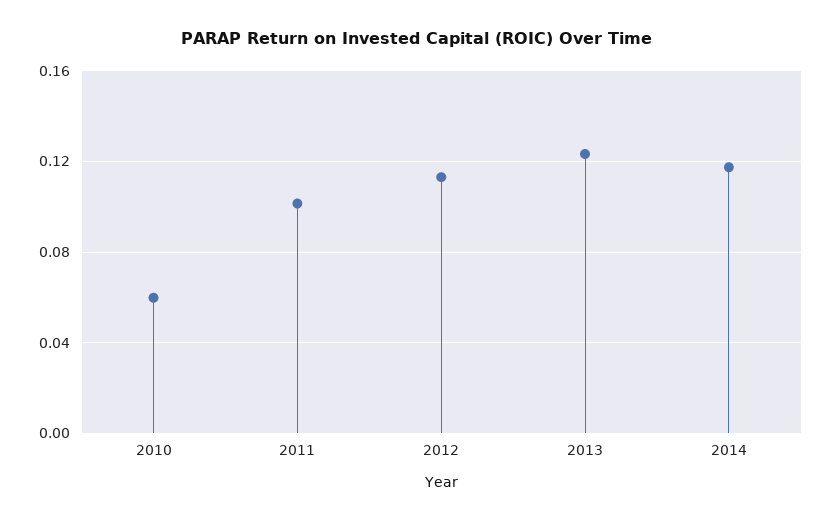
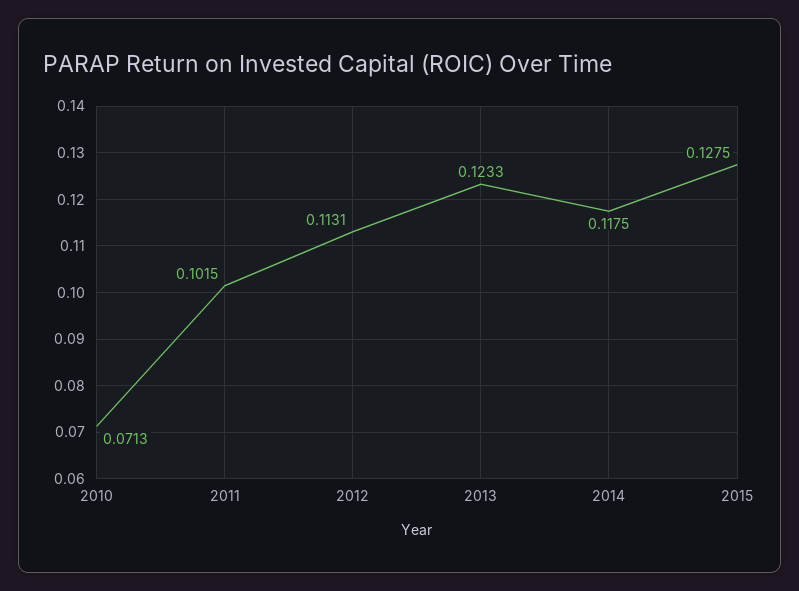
2010: 0.06 -> 0.0713
2015: none -> 0.1275

